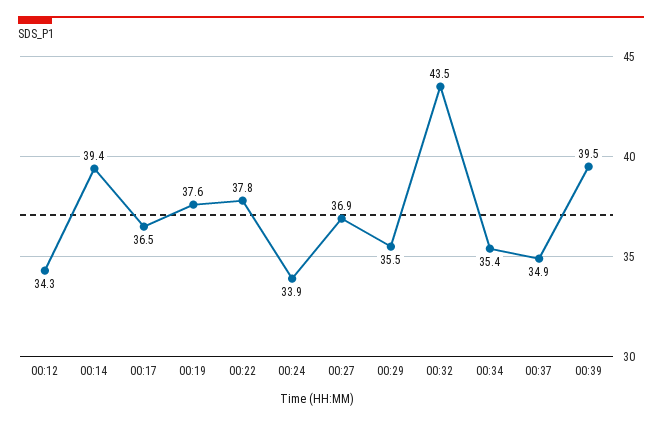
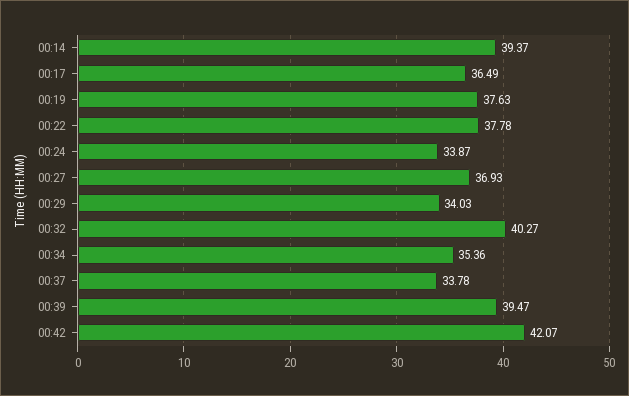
00:12: 34.3 -> none
00:29: 35.5 -> 34.03
00:32: 43.5 -> 40.27
00:37: 34.9 -> 33.78
00:42: none -> 42.07

